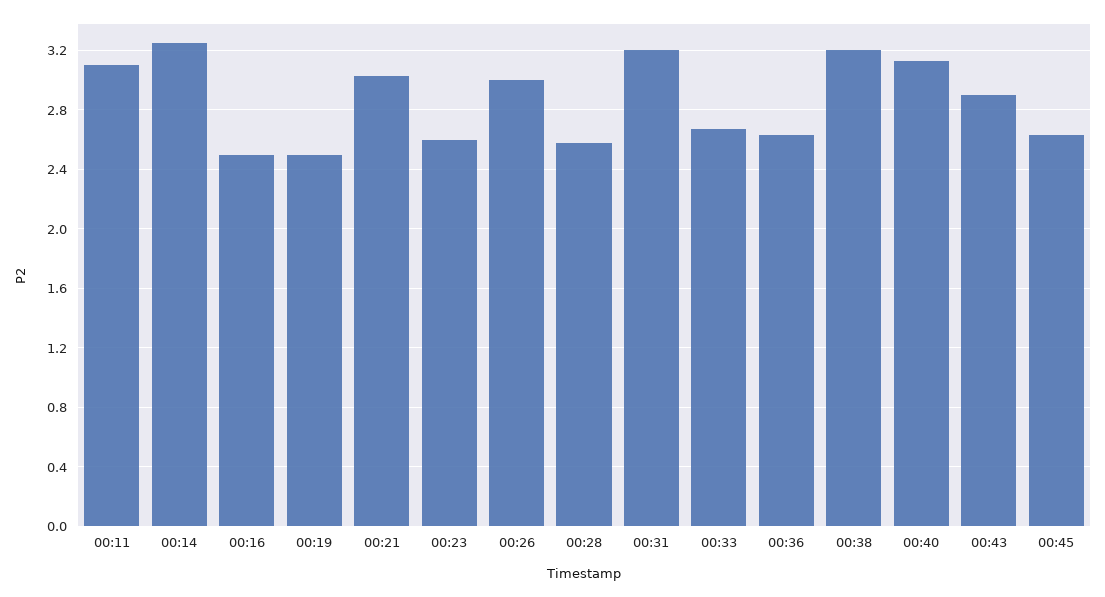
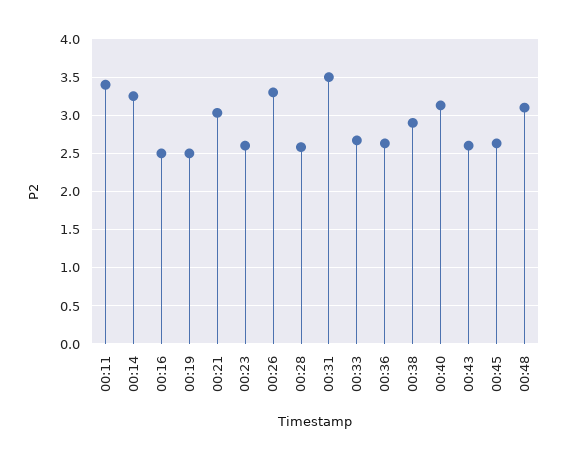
00:11: 3.1 -> 3.4
00:26: 3 -> 3.3
00:31: 3.2 -> 3.5
00:38: 3.2 -> 2.9
00:43: 2.9 -> 2.6
00:48: none -> 3.1

